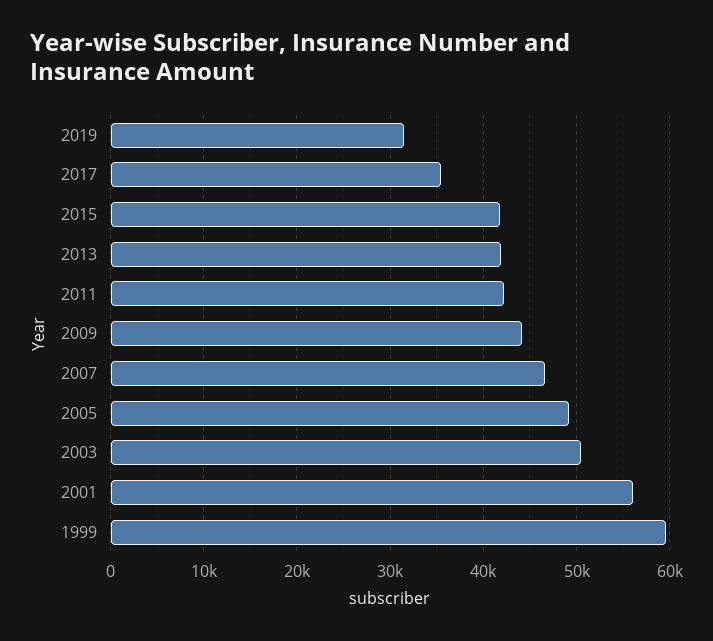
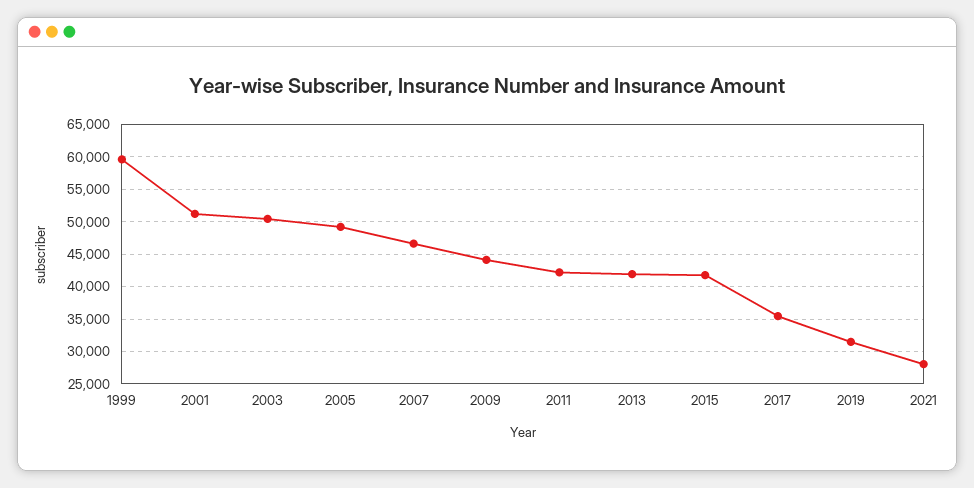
2001: 56000 -> 51000
2021: none -> 28000

